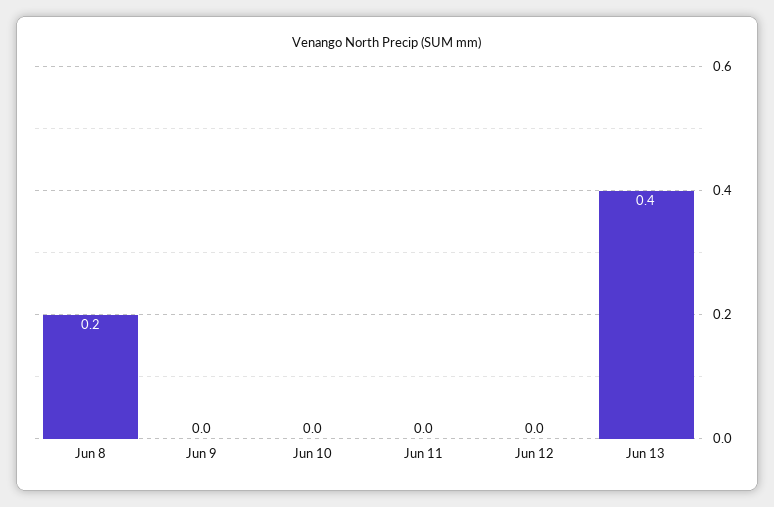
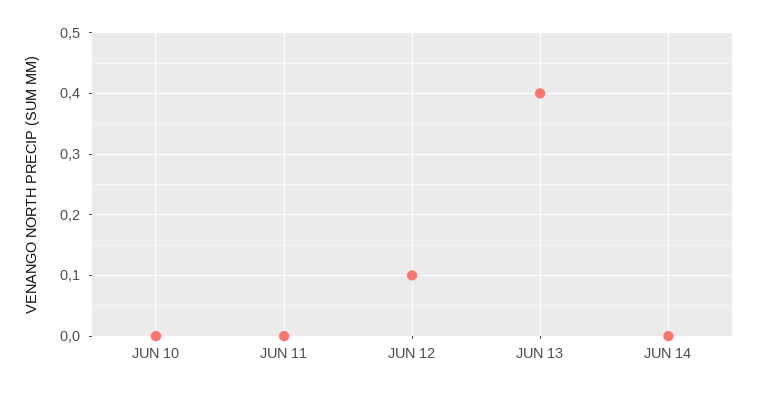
Jun 8: 0.2 -> none
Jun 9: 0 -> none
Jun 12: 0 -> 0.1
JUN 14: none -> 0

